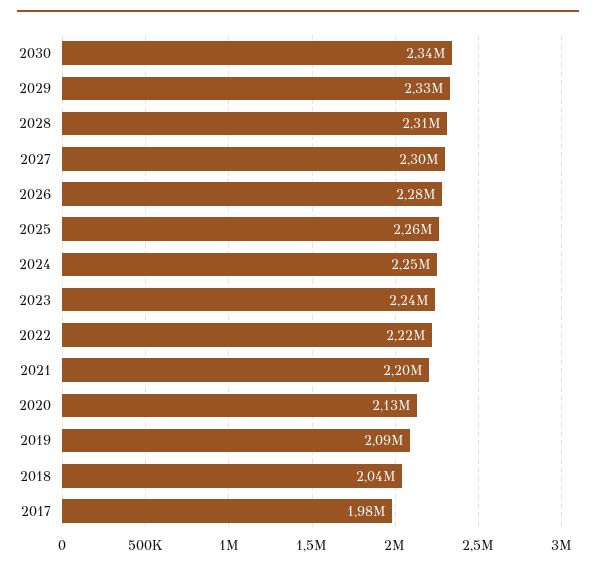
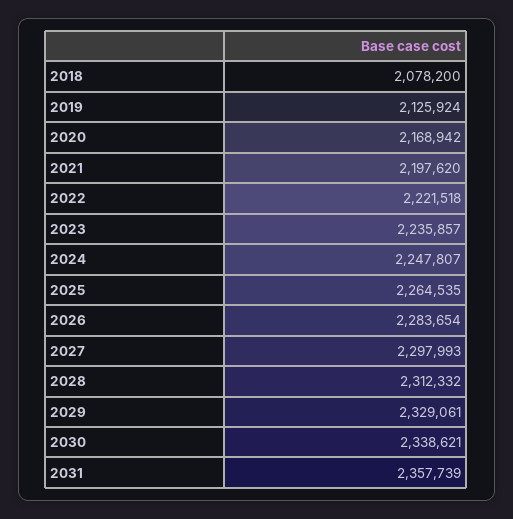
2020: 2130000 -> 2168942
2019: 2090000 -> 2125924
2018: 2040000 -> 2078200
2017: 1980000 -> none
2031: none -> 2357739

